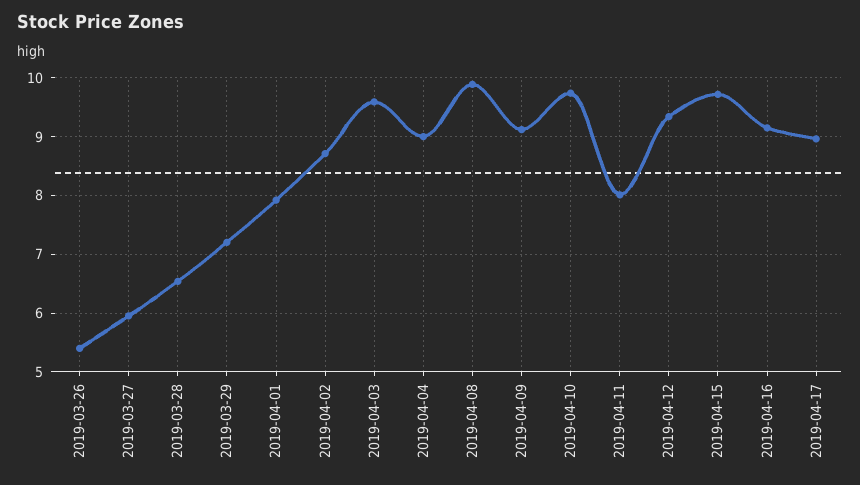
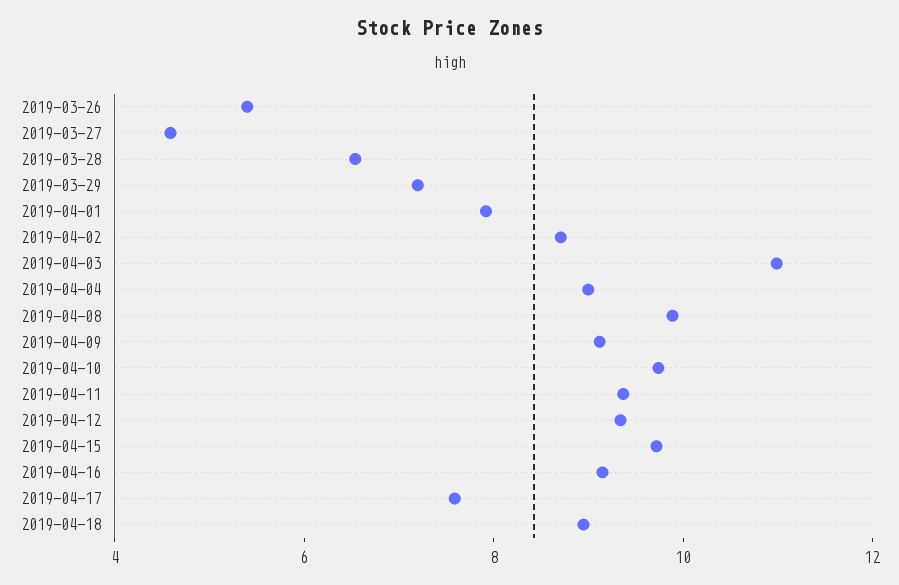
2019-03-27: 6 -> 4.5
2019-04-03: 9.6 -> 11
2019-04-11: 8 -> 9.5
2019-04-17: 9 -> 7.5
2019-04-18: none -> 9

